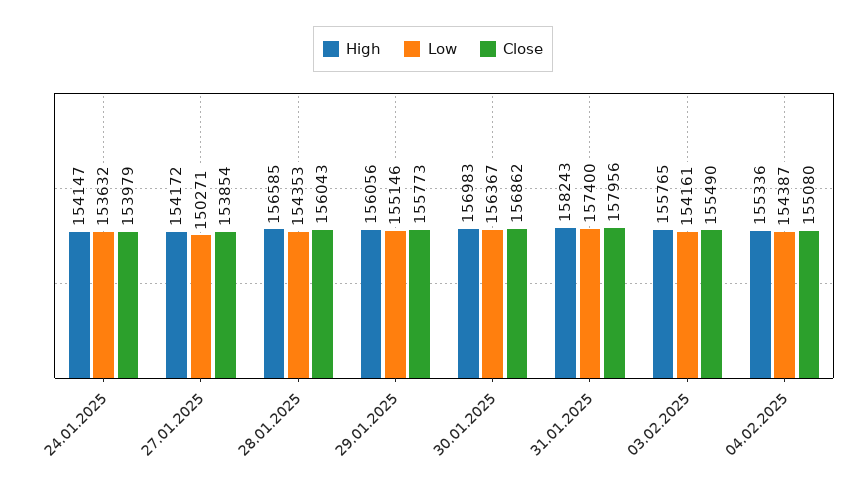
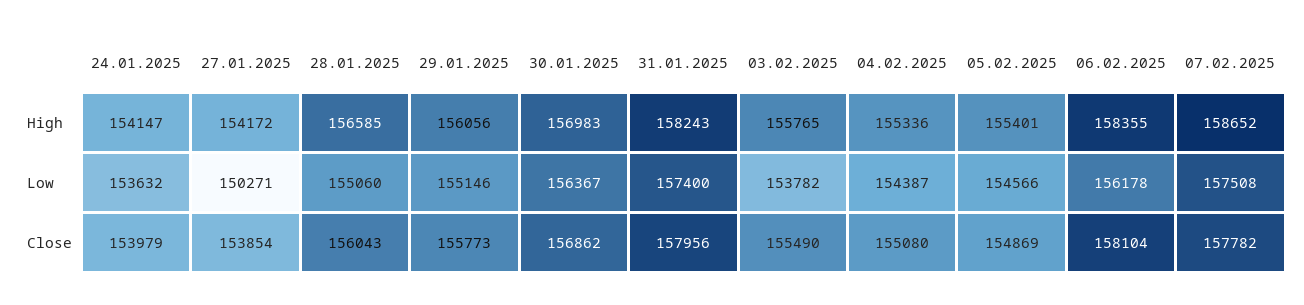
Low, 28.01.2025: 154353 -> 155060
Low, 03.02.2025: 154161 -> 153782
High, 05.02.2025: none -> 155401
High, 06.02.2025: none -> 158355
High, 07.02.2025: none -> 158652
Low, 05.02.2025: none -> 154566
Low, 06.02.2025: none -> 156178
Low, 07.02.2025: none -> 157508
Close, 05.02.2025: none -> 154869
Close, 06.02.2025: none -> 158104
Close, 07.02.2025: none -> 157782

